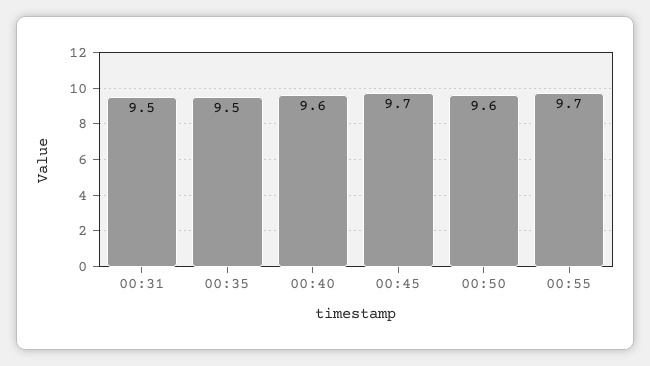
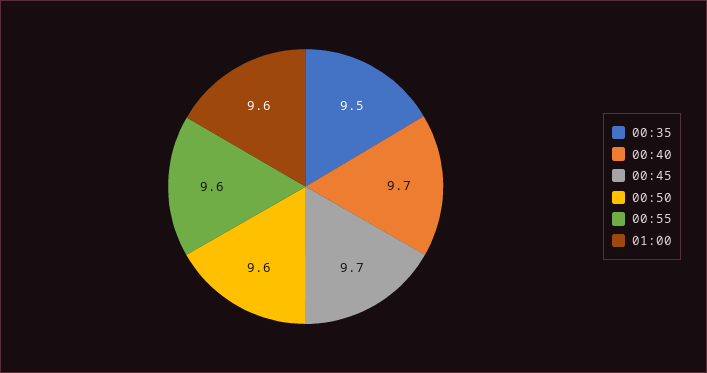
00:31: 9.5 -> none
00:40: 9.6 -> 9.7
00:55: 9.7 -> 9.6
01:00: none -> 9.6

